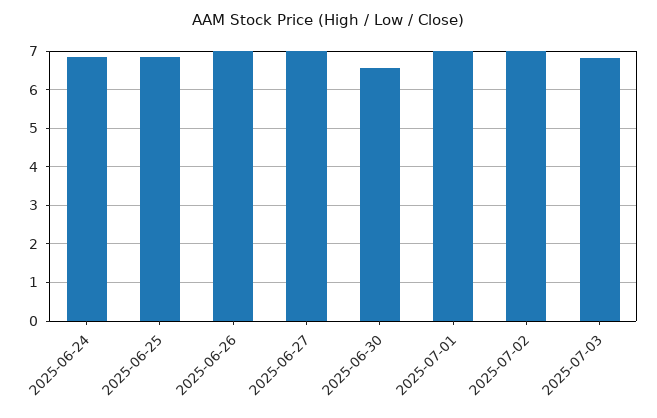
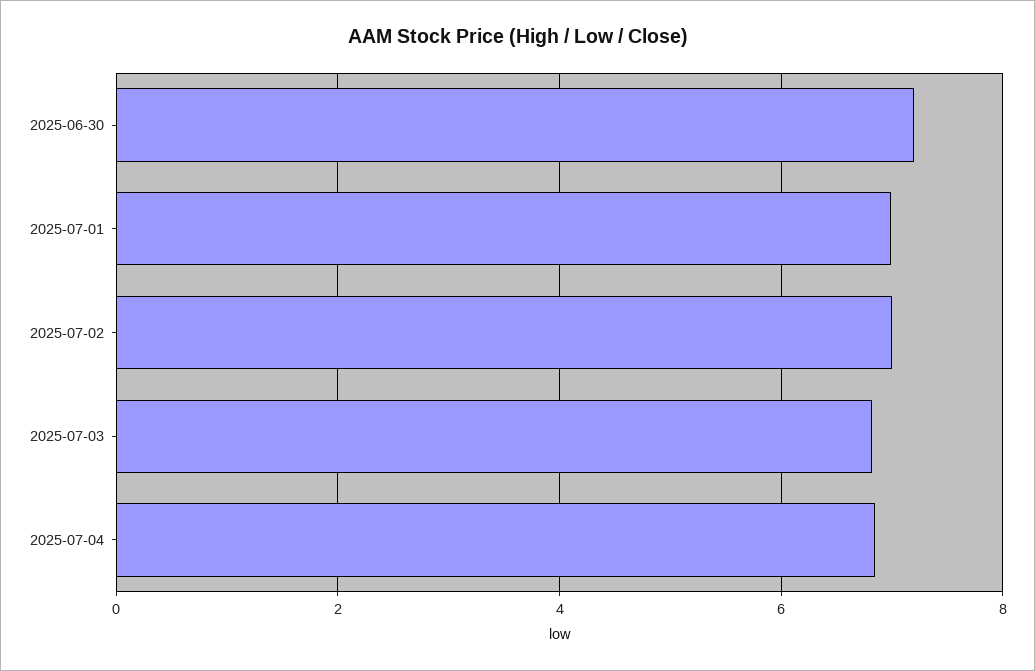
2025-06-24: 6.8 -> none
2025-06-25: 6.8 -> none
2025-06-26: 7 -> none
2025-06-27: 7 -> none
2025-06-30: 6.6 -> 7.2
2025-07-04: none -> 6.8

